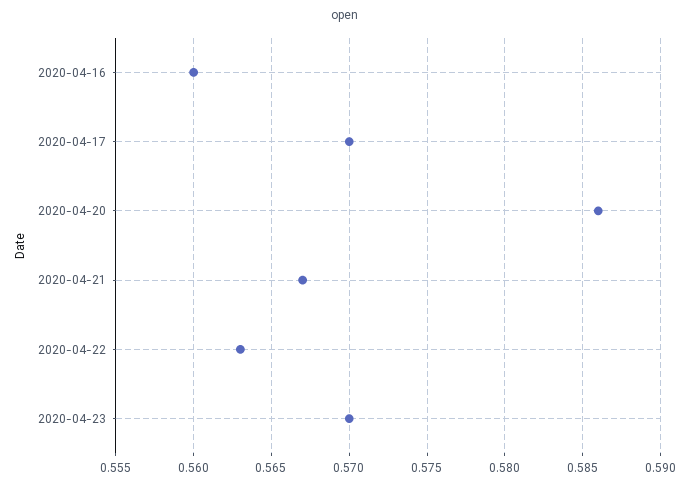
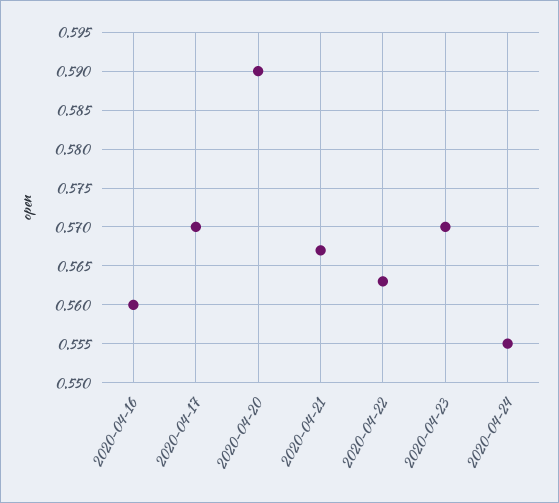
2020-04-20: 0.586 -> 0.59
2020-04-24: none -> 0.555

